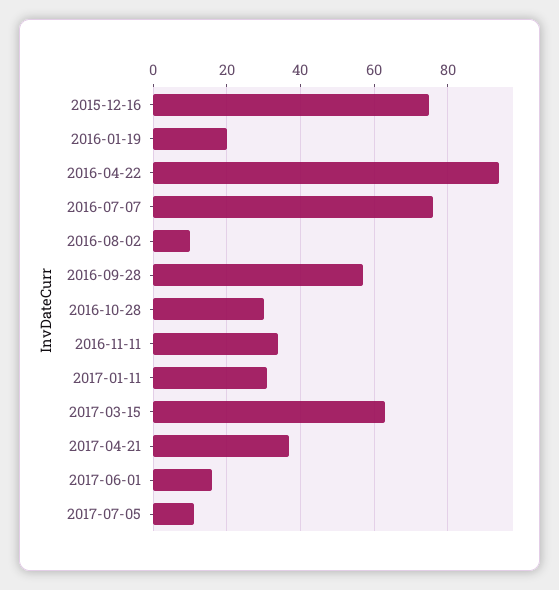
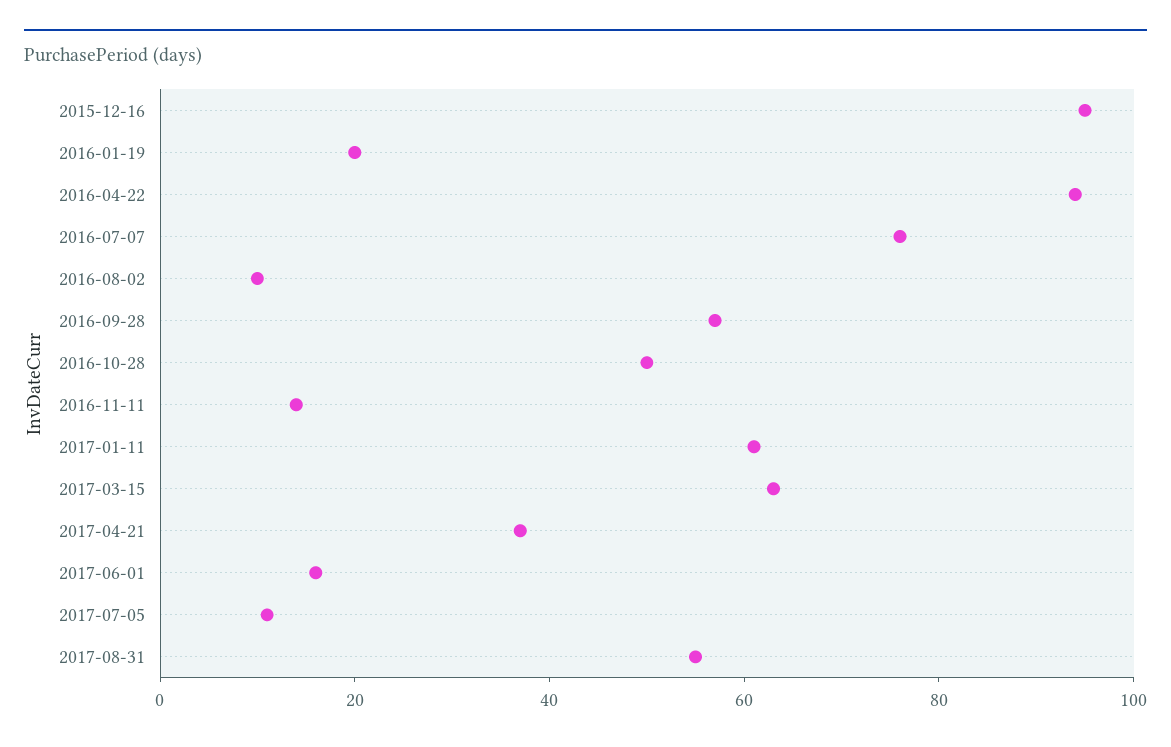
2015-12-16: 75 -> 95
2016-10-28: 30 -> 50
2016-11-11: 35 -> 15
2017-01-11: 30 -> 60
2017-08-31: none -> 55

